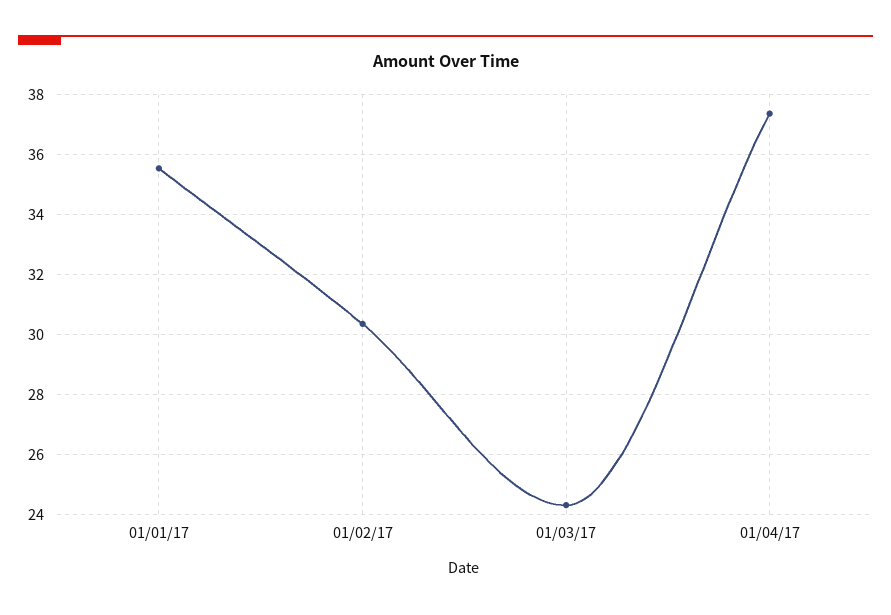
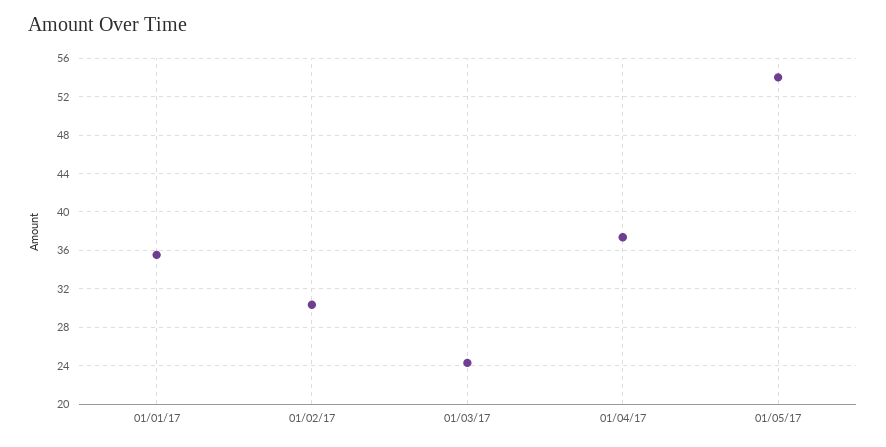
01/05/17: none -> 54

